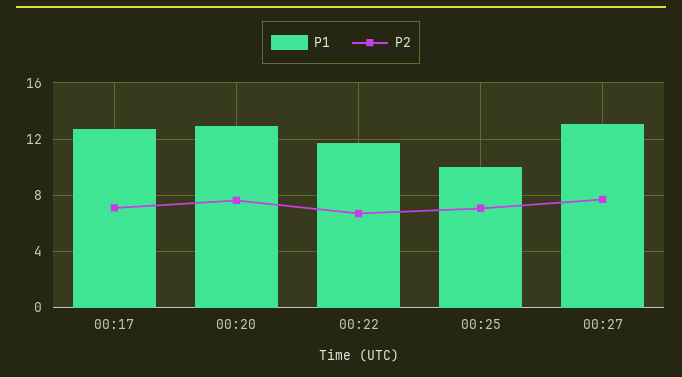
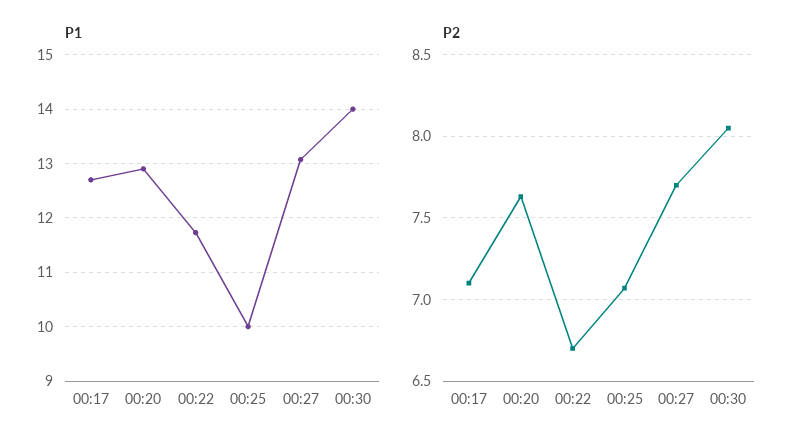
P1, 00:30: none -> 14
P2, 00:30: none -> 8.05

